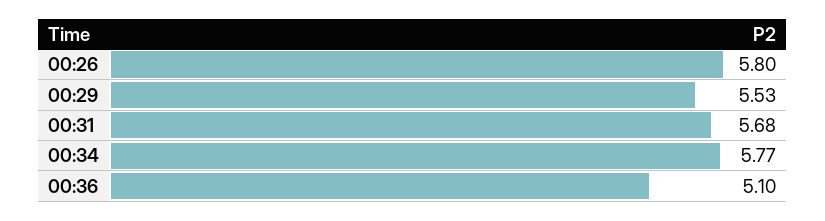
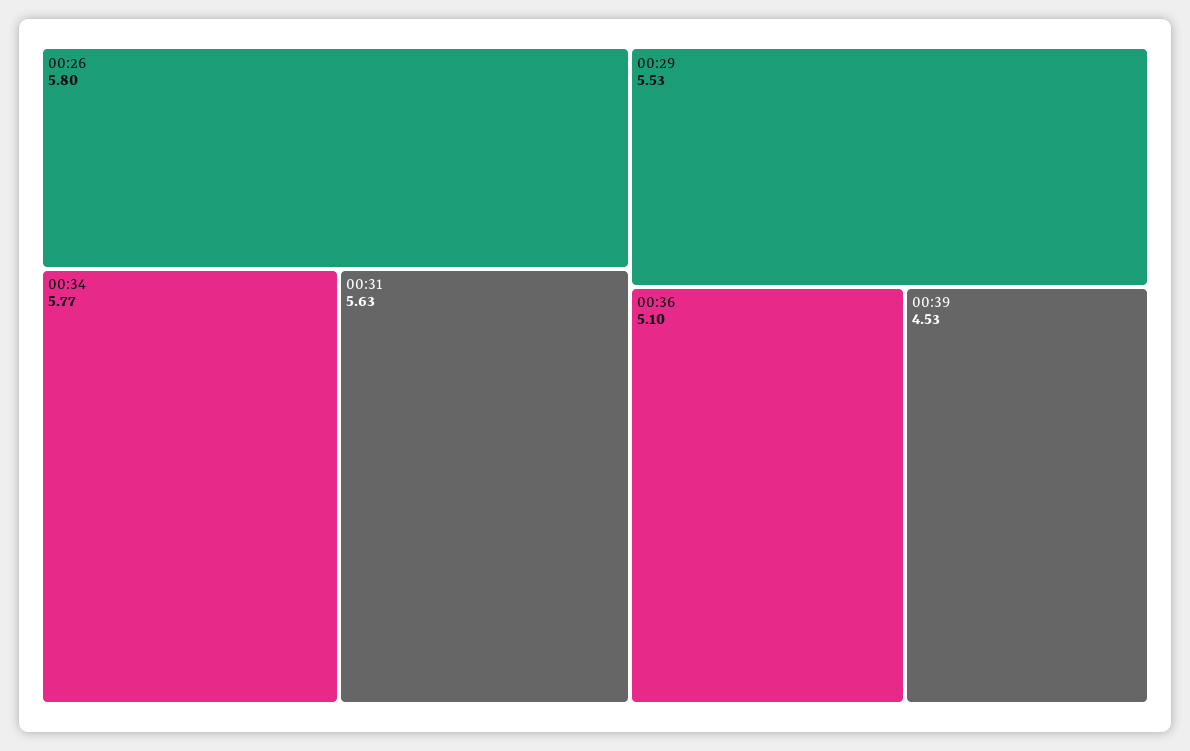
00:31: 5.68 -> 5.63
00:39: none -> 4.53

